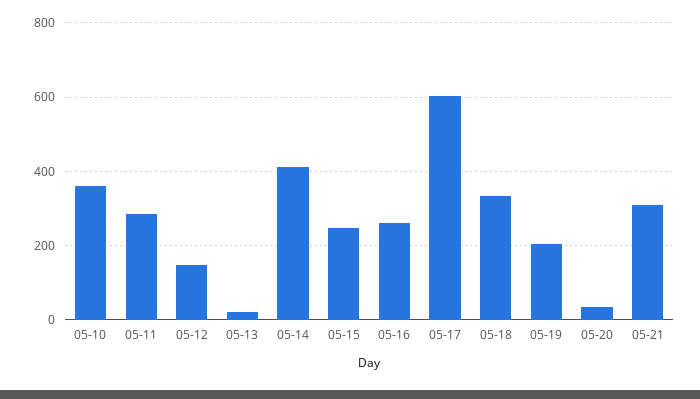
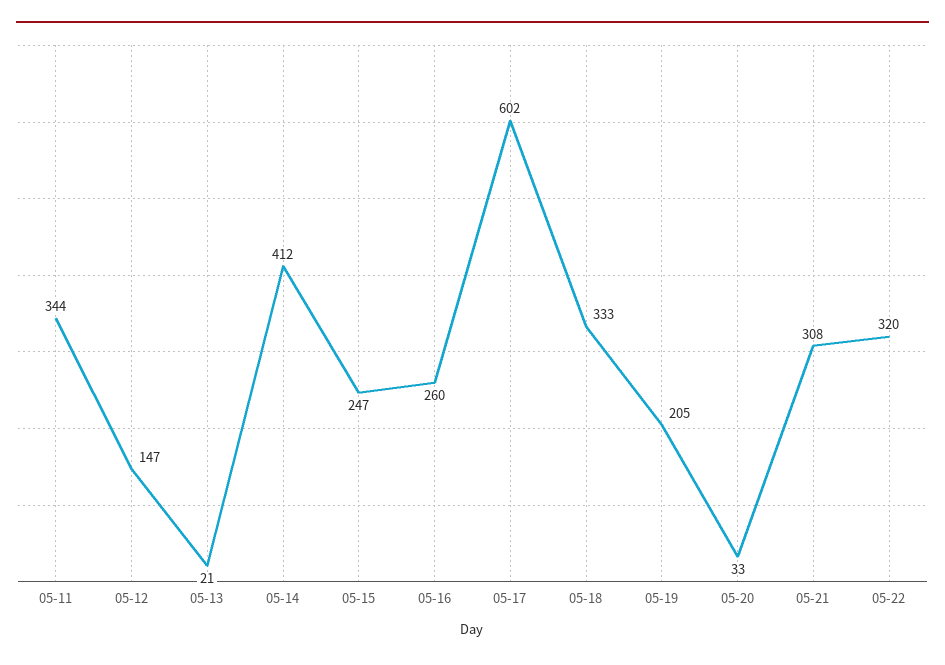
05-10: 360 -> none
05-11: 280 -> 344
05-22: none -> 320

